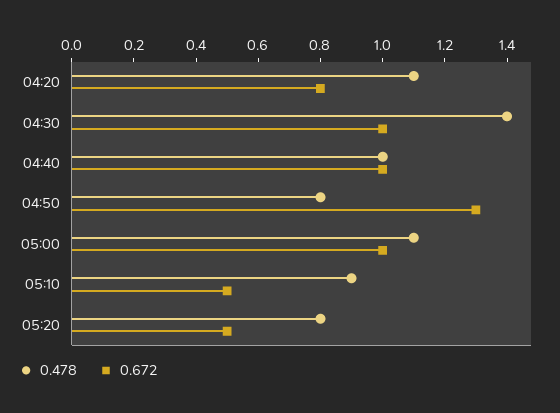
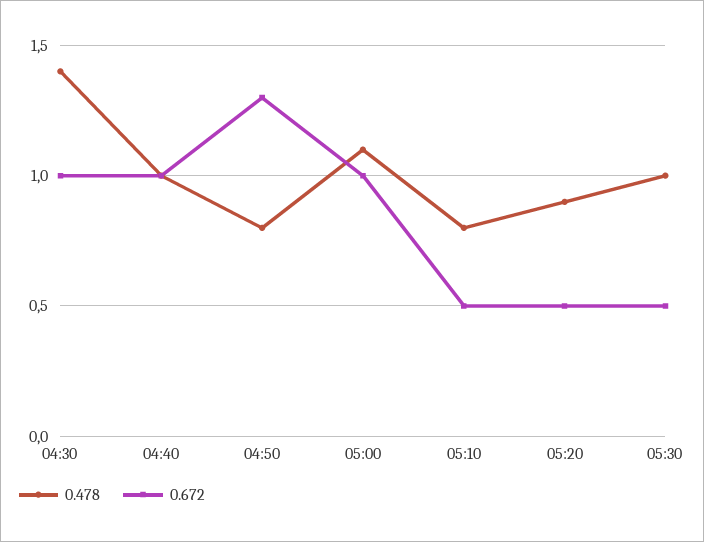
0.478, 04:20: 1.1 -> none
0.672, 04:20: 0.8 -> none
0.478, 05:10: 0.9 -> 0.8
0.478, 05:20: 0.8 -> 0.9
0.478, 05:30: none -> 1
0.672, 05:30: none -> 0.5

